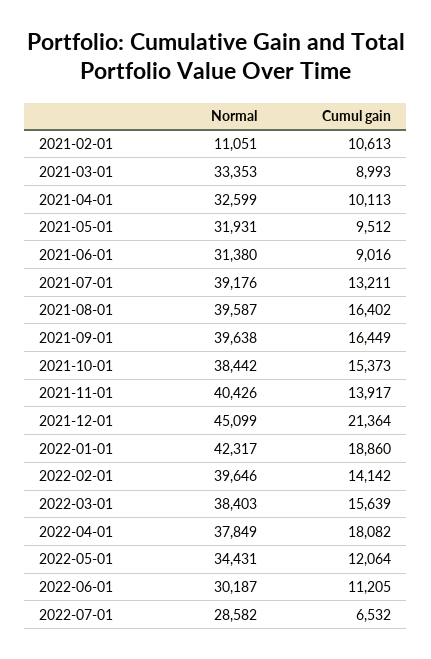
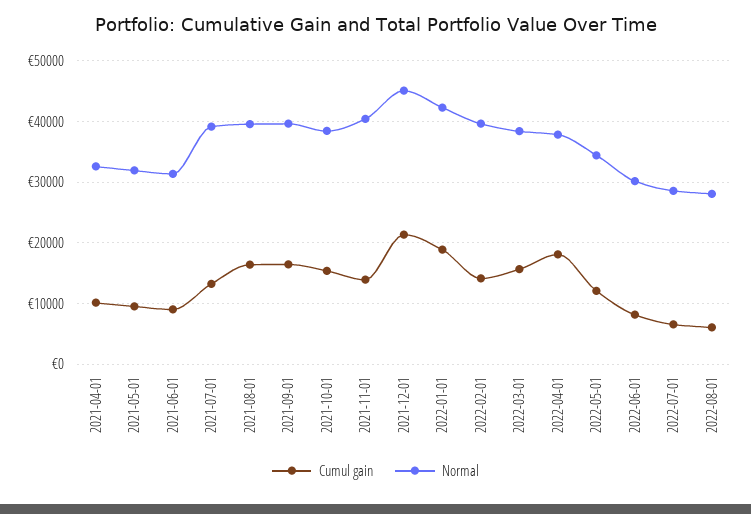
Normal, 2021-02-01: 11051 -> none
Cumul gain, 2021-02-01: 10613 -> none
Normal, 2021-03-01: 33353 -> none
Cumul gain, 2021-03-01: 8993 -> none
Cumul gain, 2022-06-01: 11205 -> 8000
Cumul gain, 2022-08-01: none -> 6000
Normal, 2022-08-01: none -> 28000

